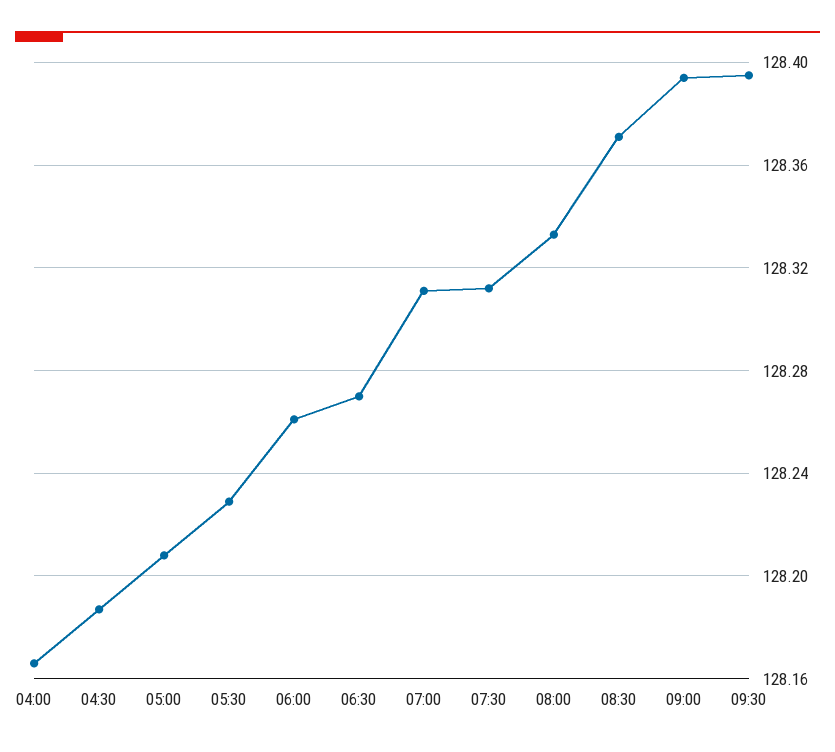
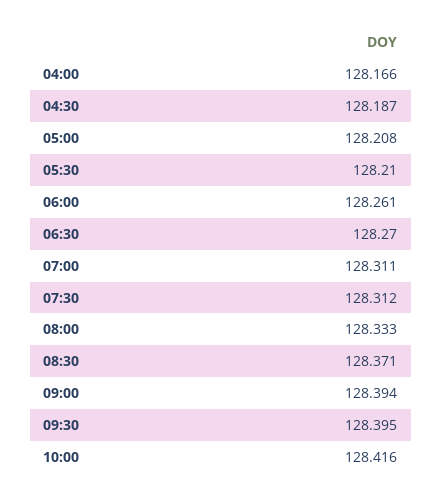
05:30: 128.23 -> 128.21
10:00: none -> 128.416

